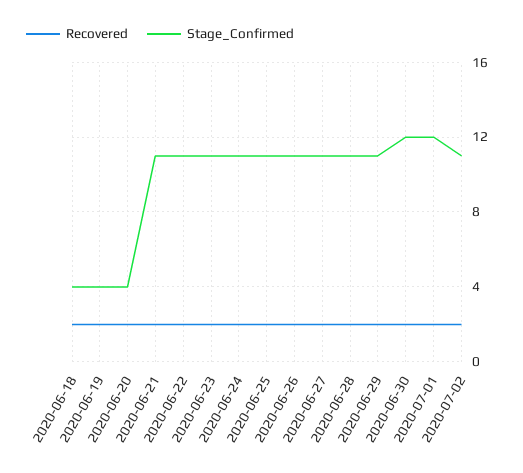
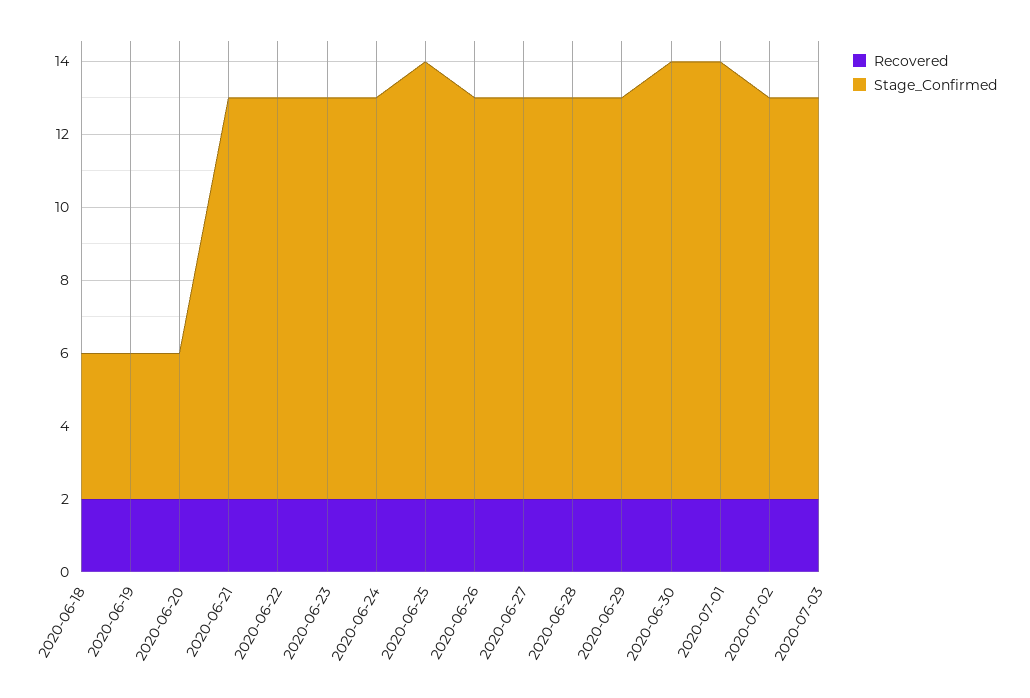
Stage_Confirmed, 2020-06-25: 11 -> 12
Recovered, 2020-07-03: none -> 2
Stage_Confirmed, 2020-07-03: none -> 11

